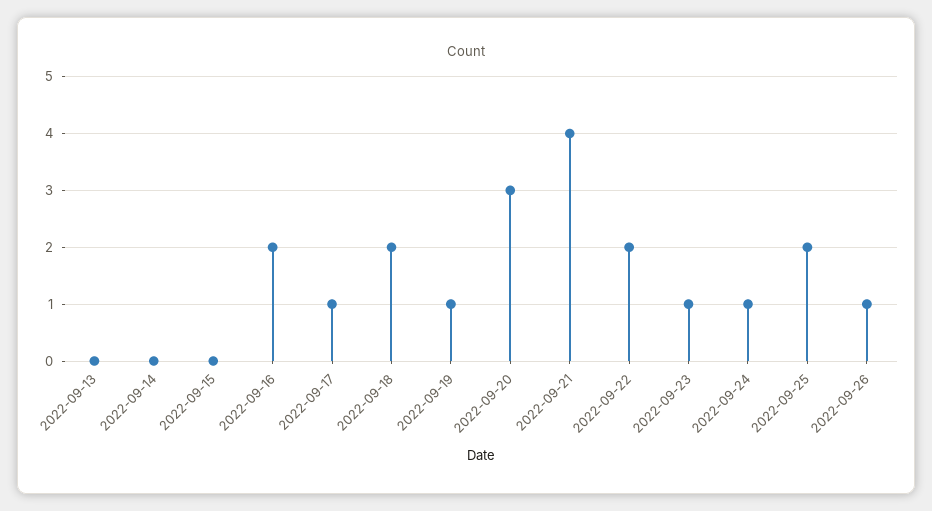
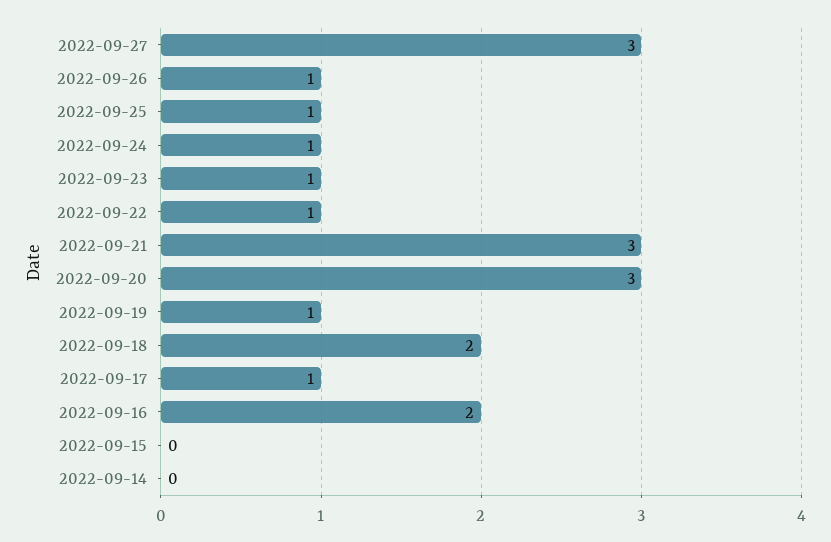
2022-09-13: 0 -> none
2022-09-21: 4 -> 3
2022-09-22: 2 -> 1
2022-09-25: 2 -> 1
2022-09-27: none -> 3

